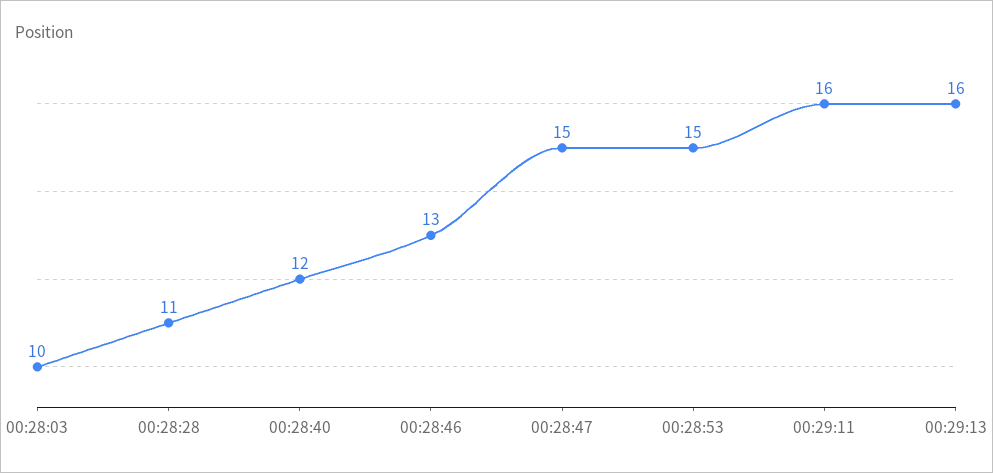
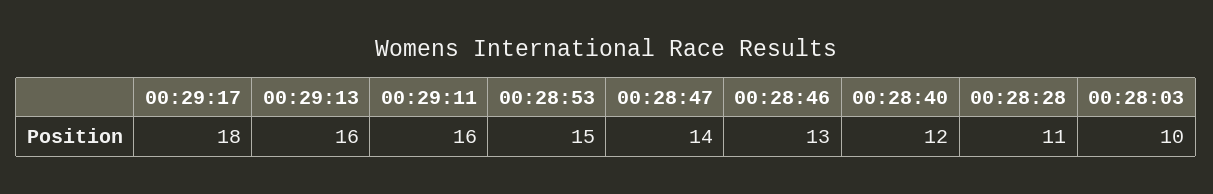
00:28:47: 15 -> 14
00:29:17: none -> 18

